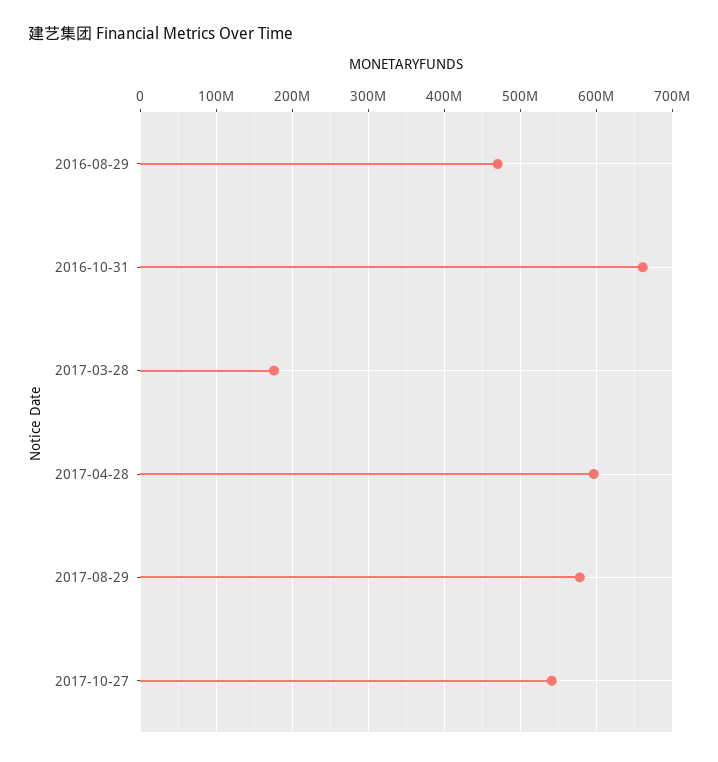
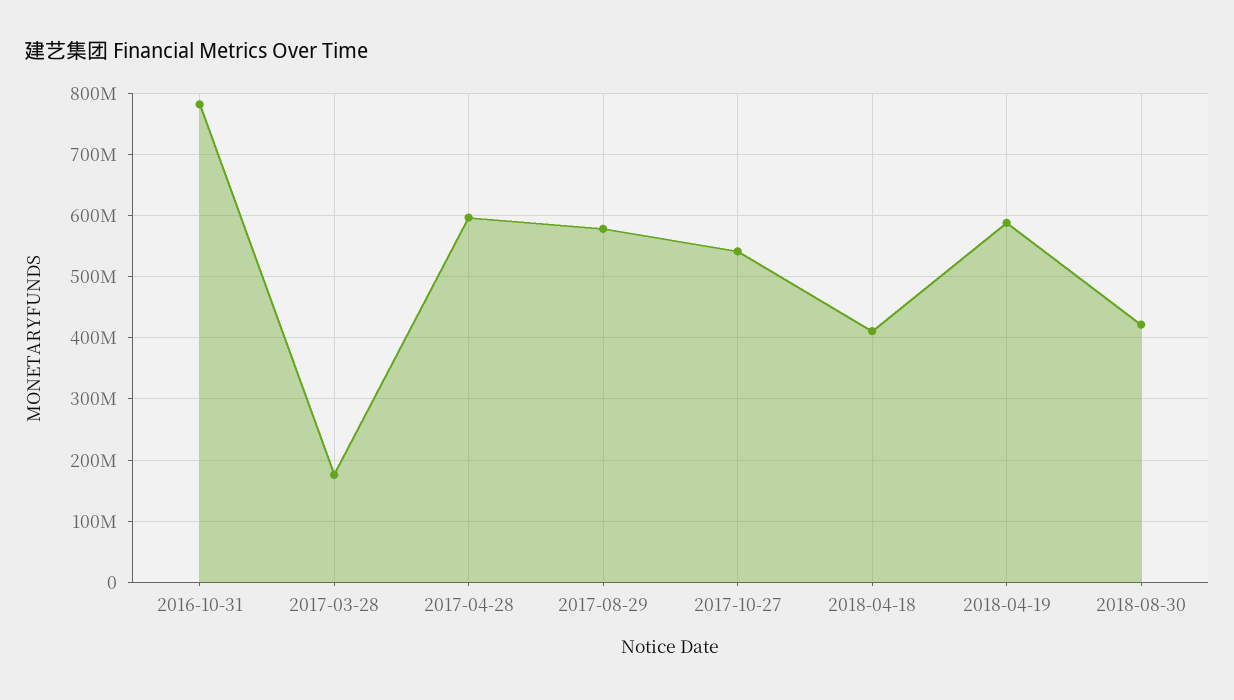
2016-08-29: 470000000 -> none
2016-10-31: 660000000 -> 780000000
2018-04-18: none -> 410000000
2018-04-19: none -> 590000000
2018-08-30: none -> 420000000

